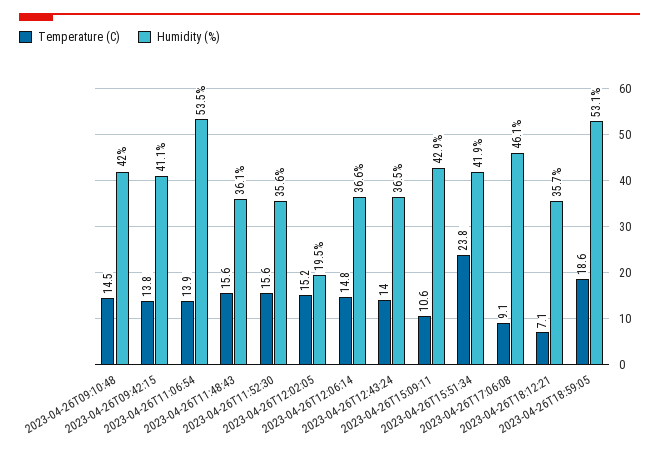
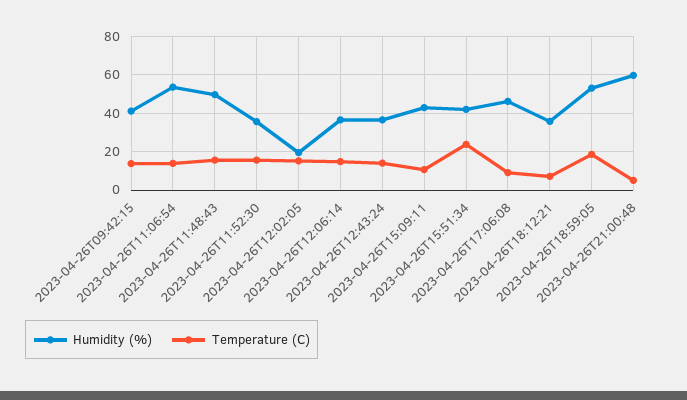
Temperature (C), 2023-04-26T09:10:48: 14.5 -> none
Humidity (%), 2023-04-26T09:10:48: 42 -> none
Humidity (%), 2023-04-26T11:48:43: 36.1 -> 50
Humidity (%), 2023-04-26T21:00:48: none -> 60
Temperature (C), 2023-04-26T21:00:48: none -> 5

